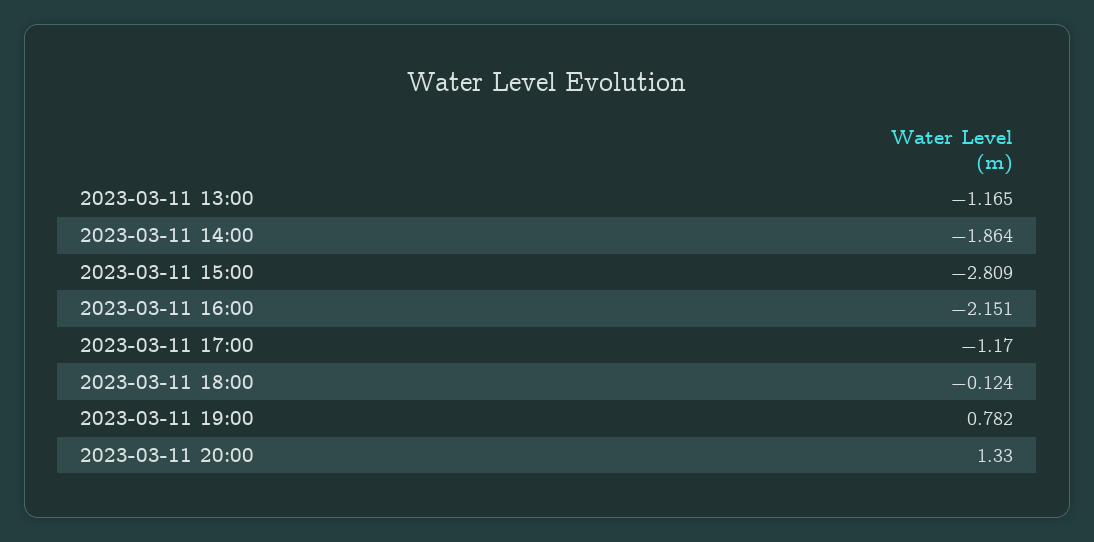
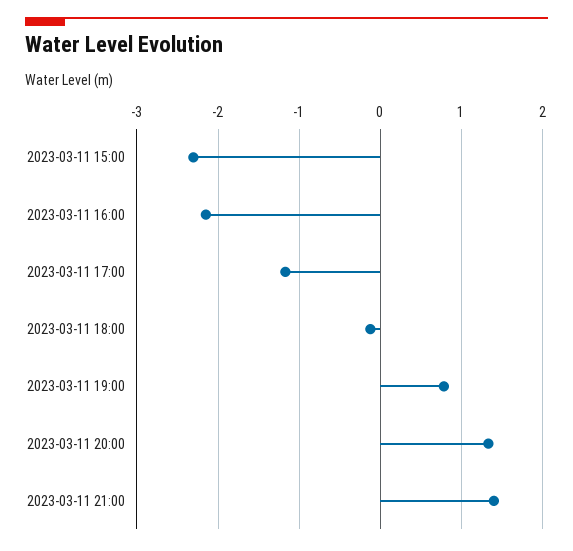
2023-03-11 13:00: -1.165 -> none
2023-03-11 14:00: -1.864 -> none
2023-03-11 15:00: -2.809 -> -2.3
2023-03-11 21:00: none -> 1.4

